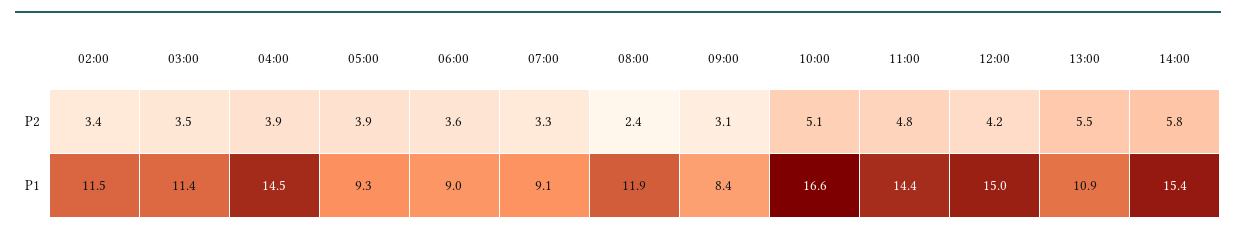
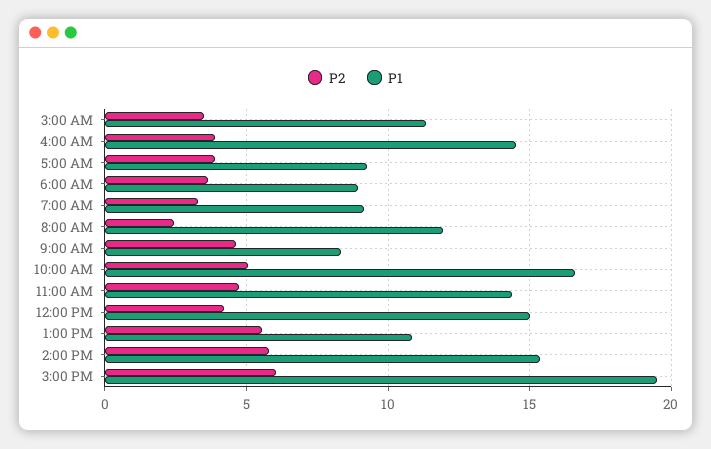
P2, 02:00: 3.4 -> none
P2, 09:00: 3.1 -> 4.5
P1, 02:00: 11.5 -> none
P2, 3:00 PM: none -> 6
P1, 3:00 PM: none -> 19.5

